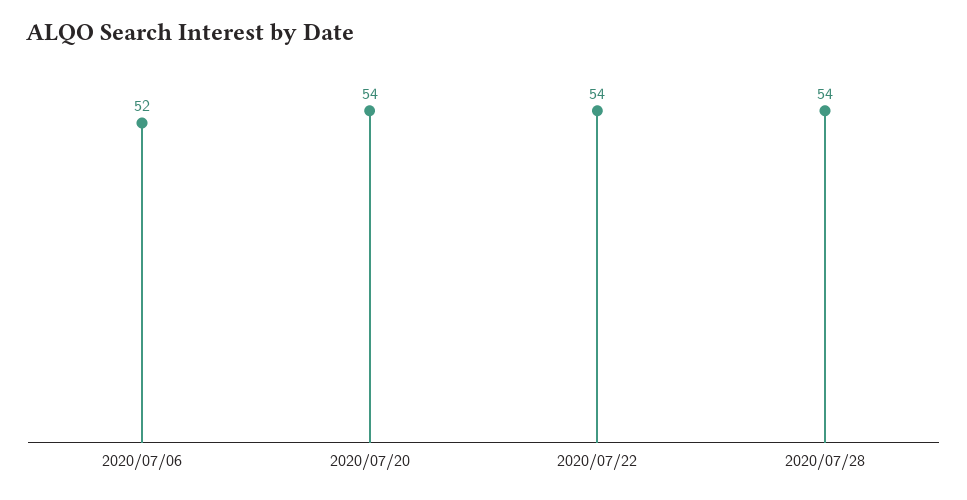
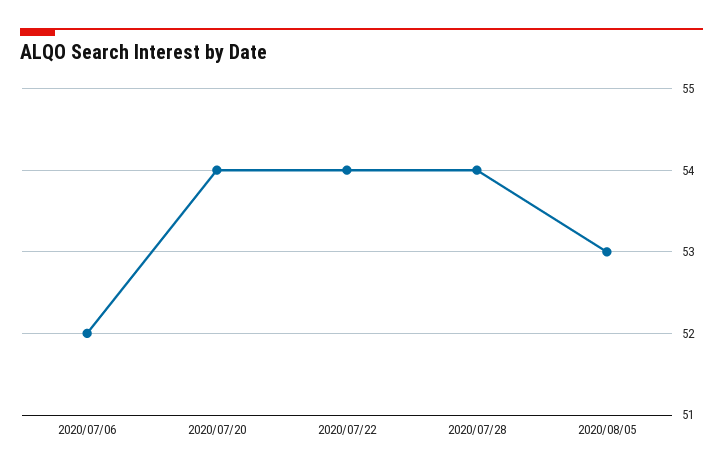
2020/08/05: none -> 53

